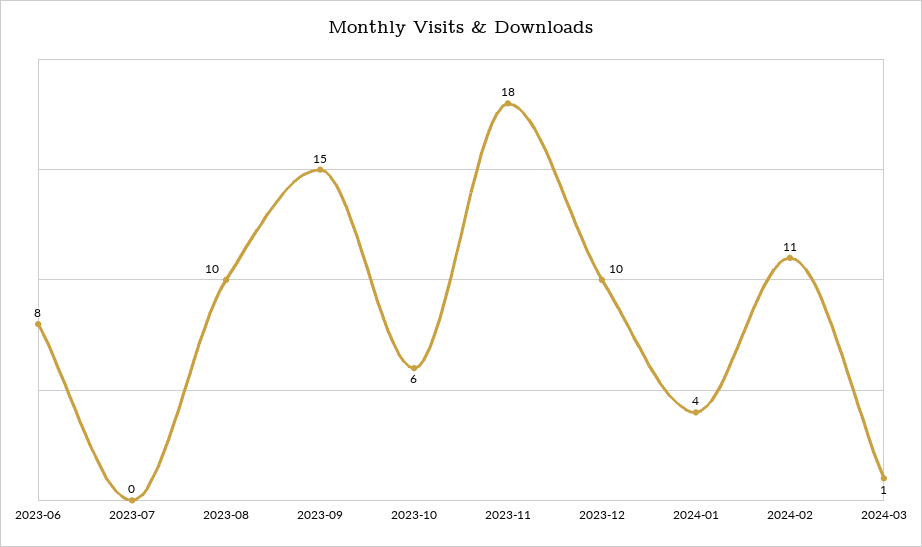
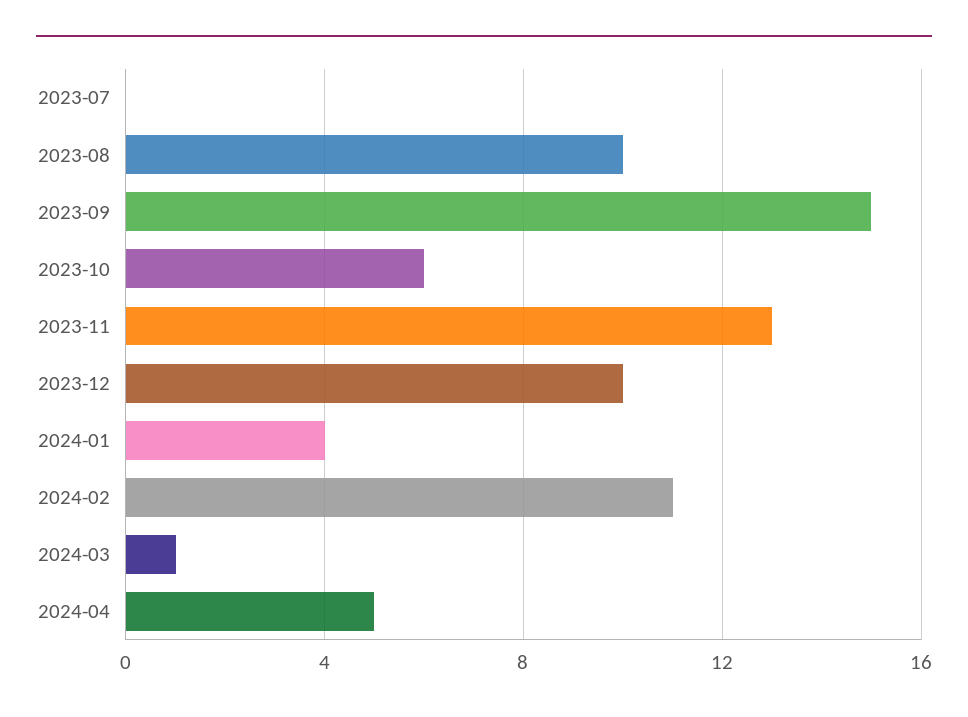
2023-06: 8 -> none
2023-11: 18 -> 13
2024-04: none -> 5

